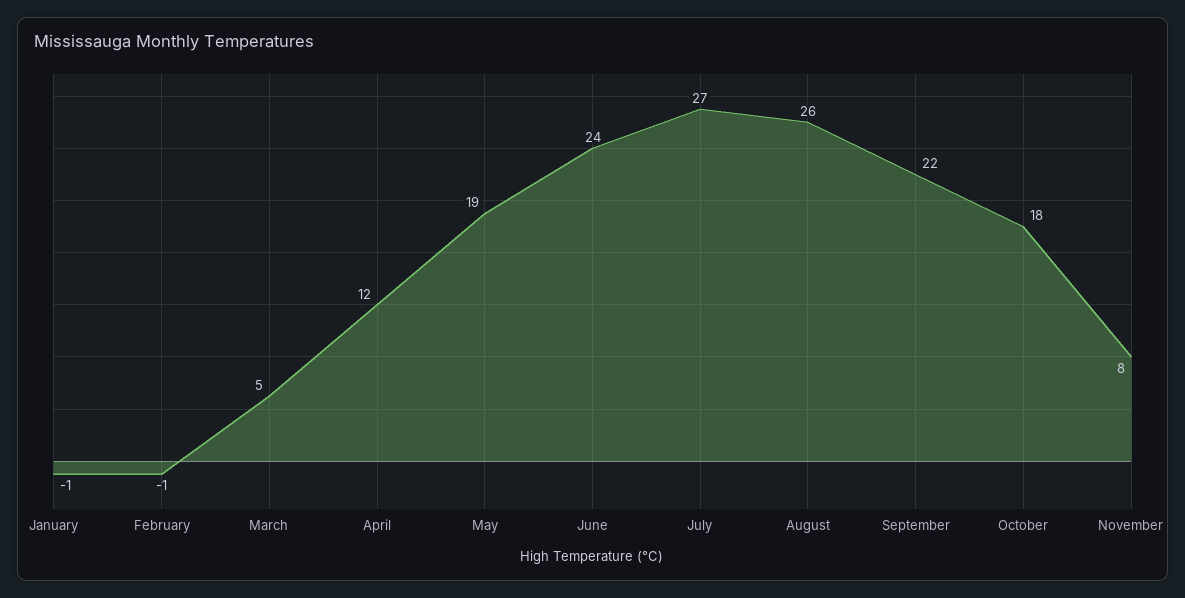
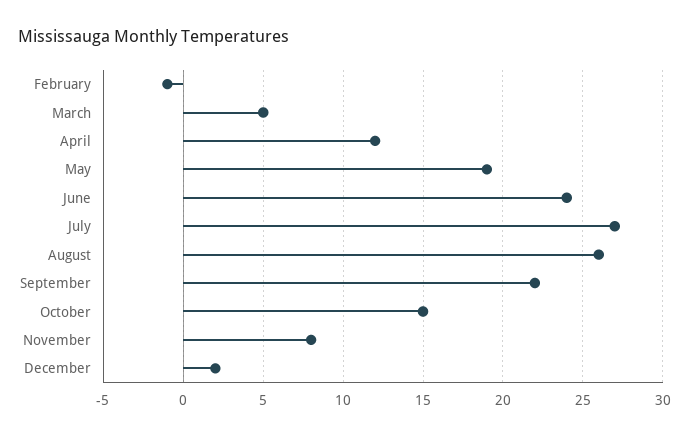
January: -1 -> none
October: 18 -> 15
December: none -> 2

